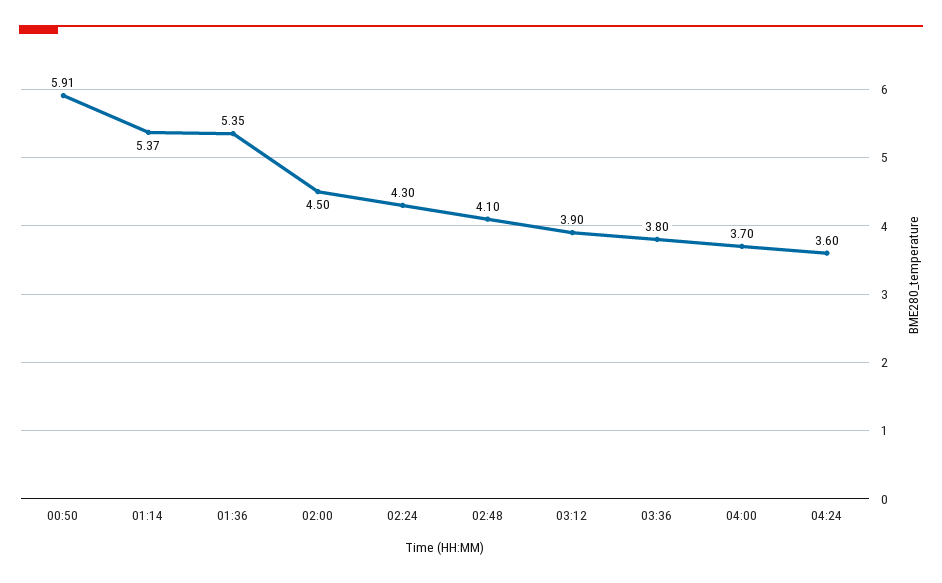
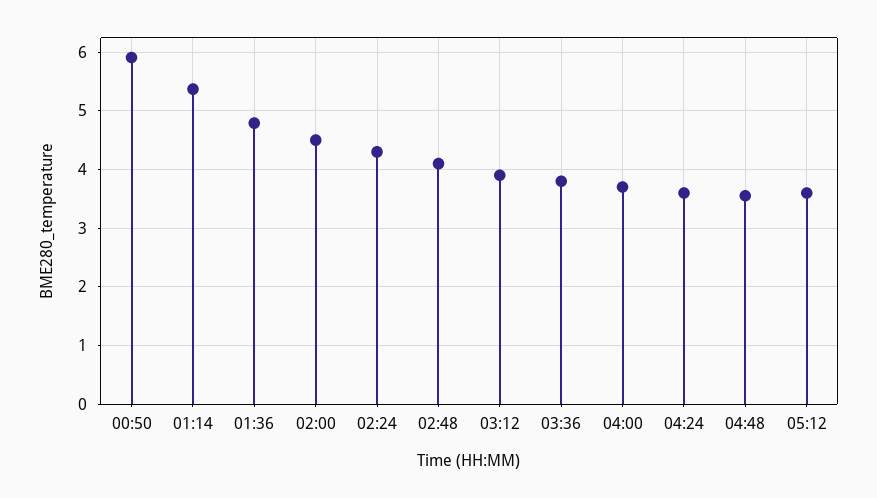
01:36: 5.35 -> 4.8
04:48: none -> 3.6
05:12: none -> 3.6

